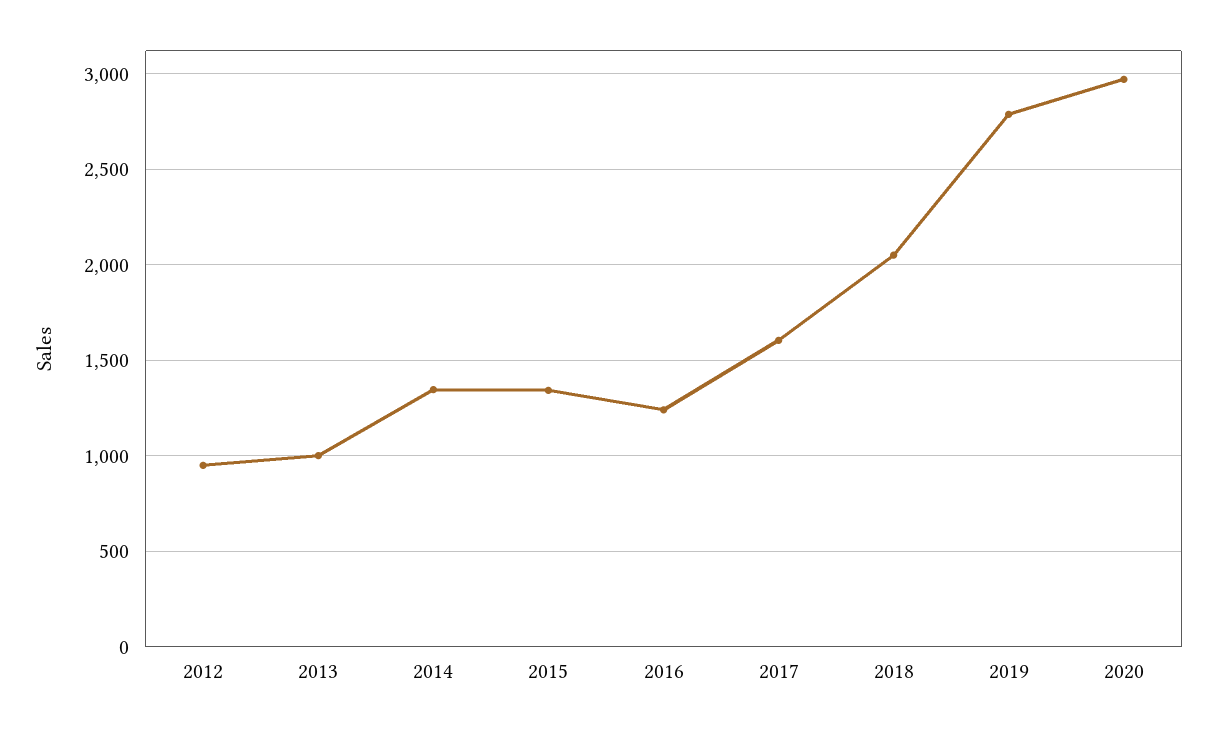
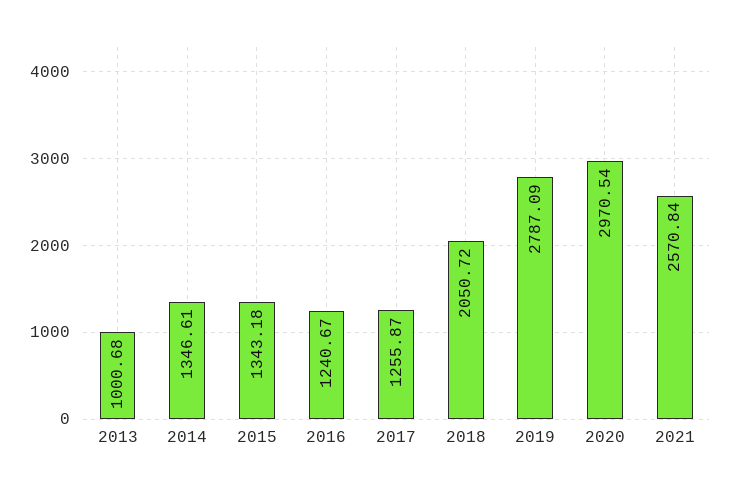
2012: 950 -> none
2017: 1600 -> 1255.87
2021: none -> 2570.84

